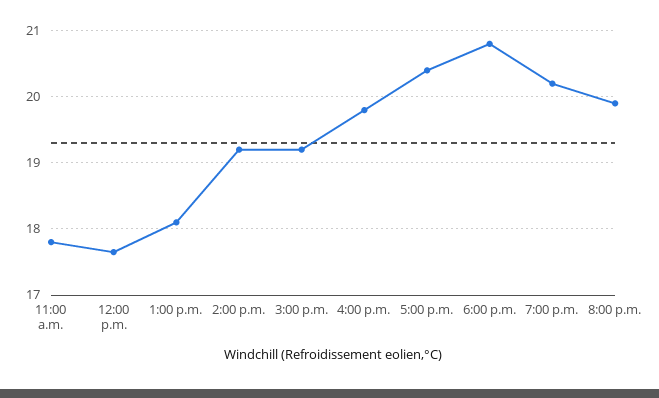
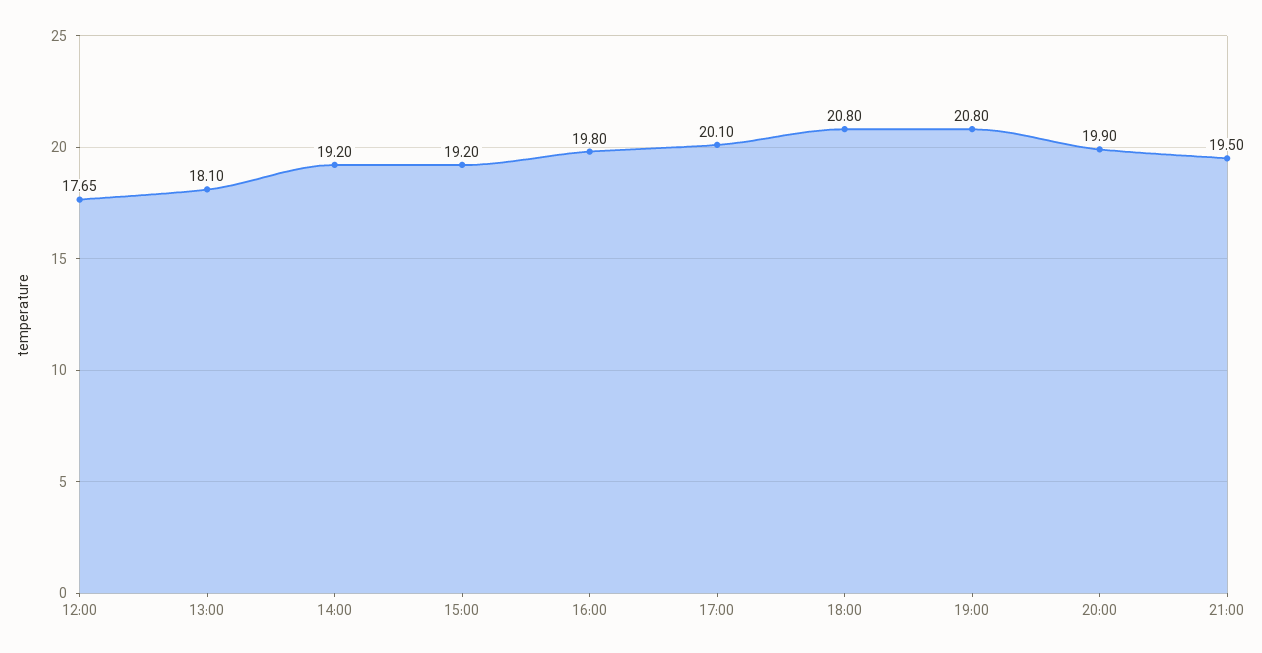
11:00 a.m.: 17.8 -> none
5:00 p.m.: 20.4 -> 20.1
7:00 p.m.: 20.2 -> 20.8
21:00: none -> 19.5

